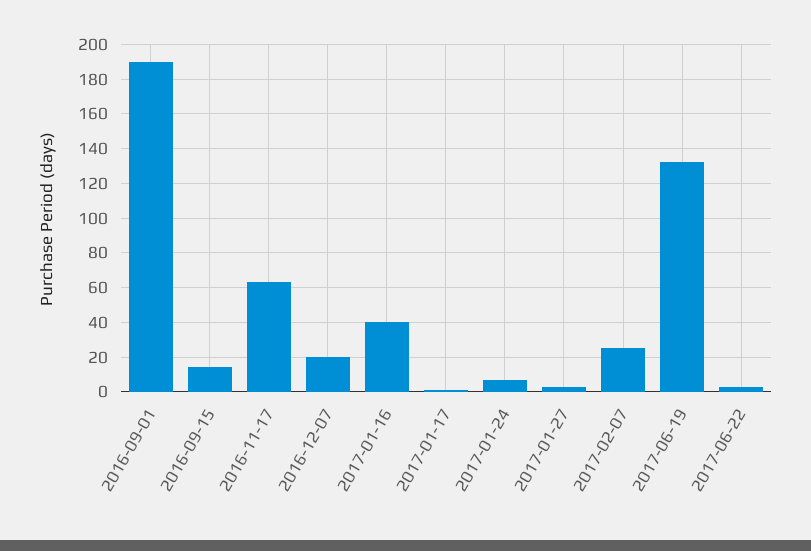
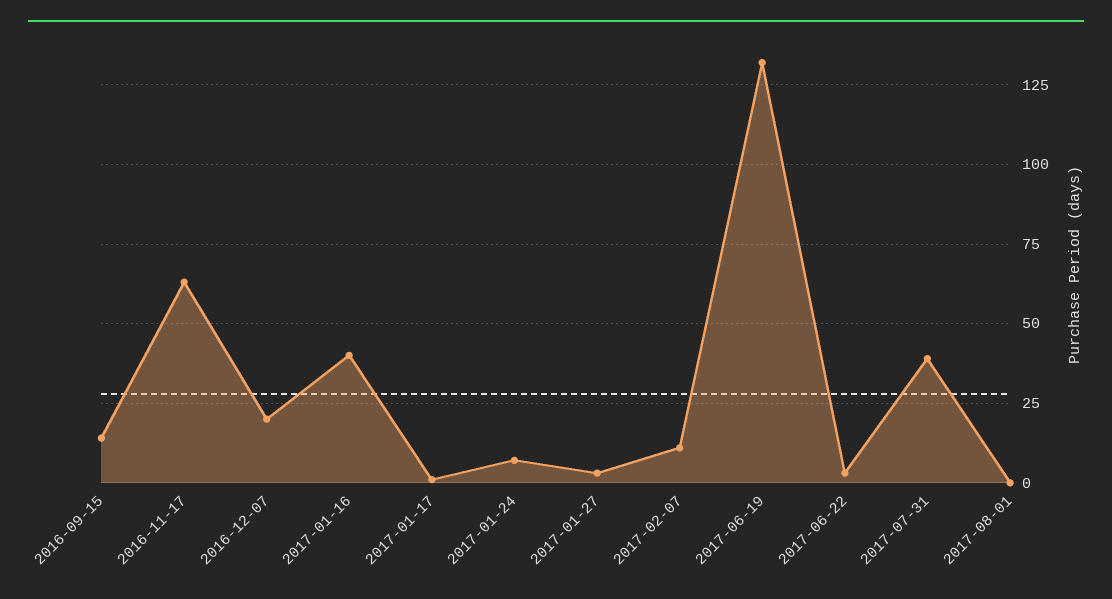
2016-09-01: 190 -> none
2017-02-07: 25 -> 10
2017-07-31: none -> 40
2017-08-01: none -> 0

